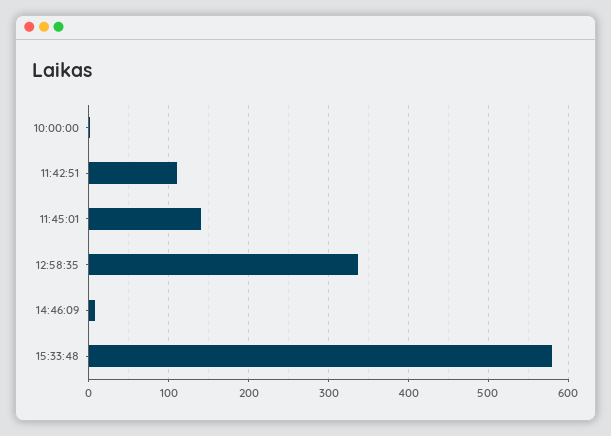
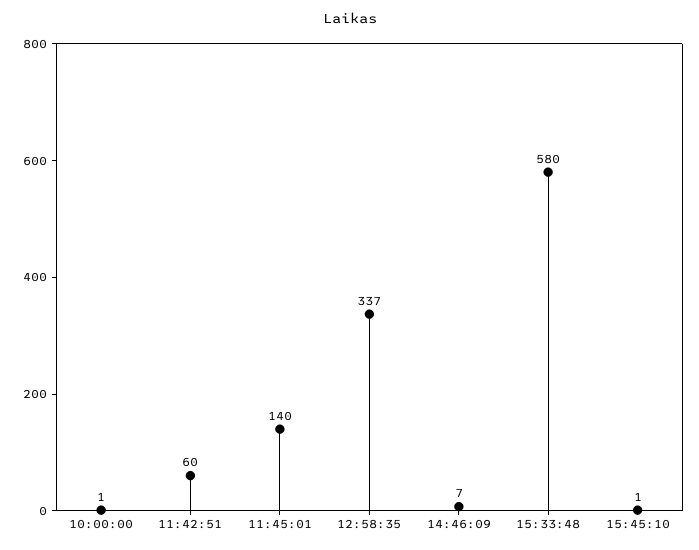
11:42:51: 110 -> 60
15:45:10: none -> 1

